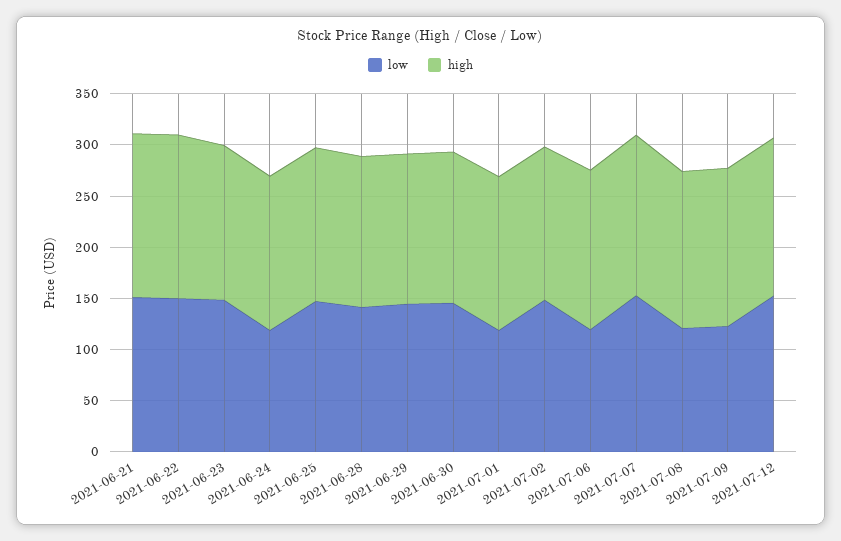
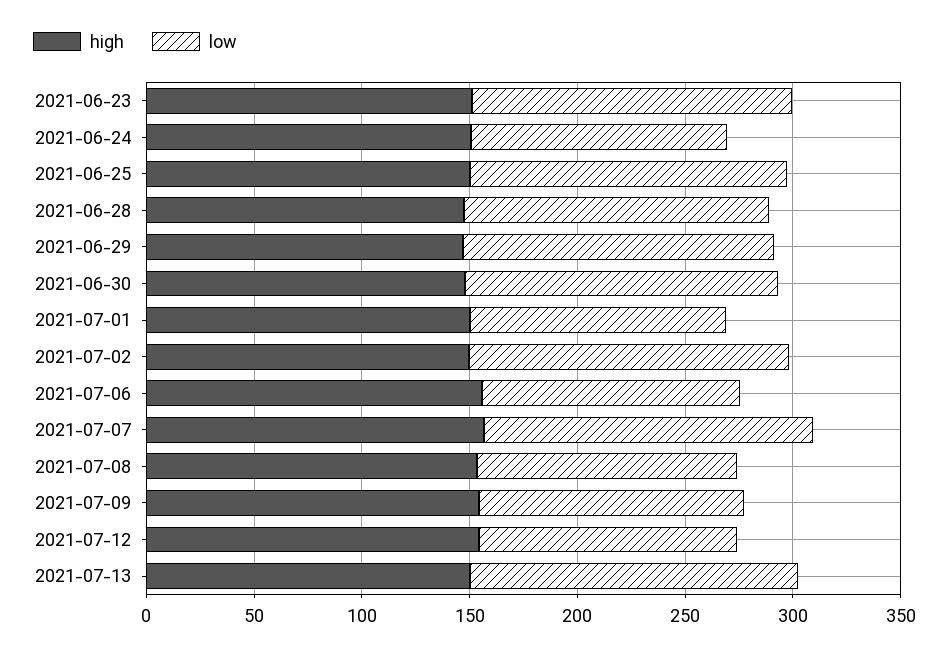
low, 2021-06-21: 150 -> none
high, 2021-06-21: 160 -> none
low, 2021-06-22: 150 -> none
high, 2021-06-22: 160 -> none
low, 2021-07-12: 150 -> 120
high, 2021-07-13: none -> 150
low, 2021-07-13: none -> 150

